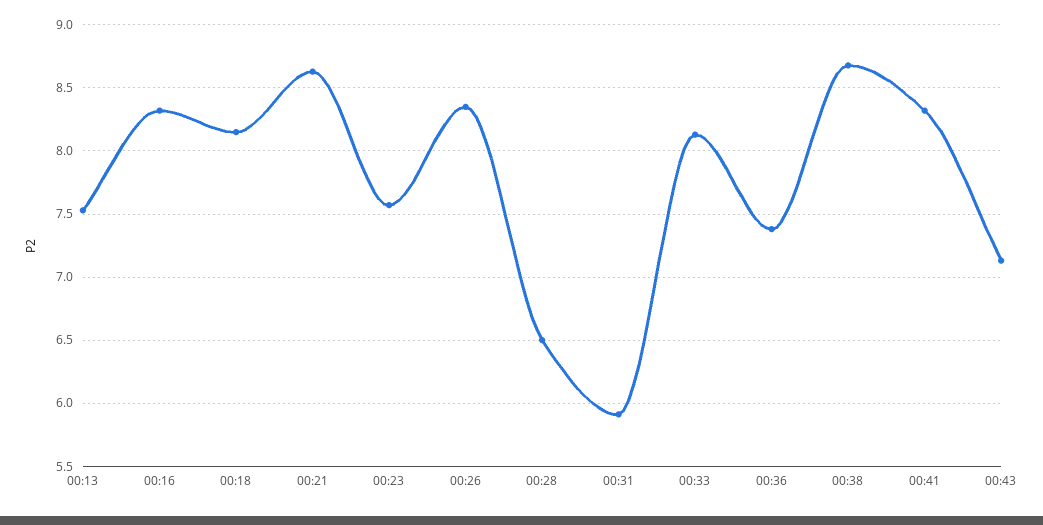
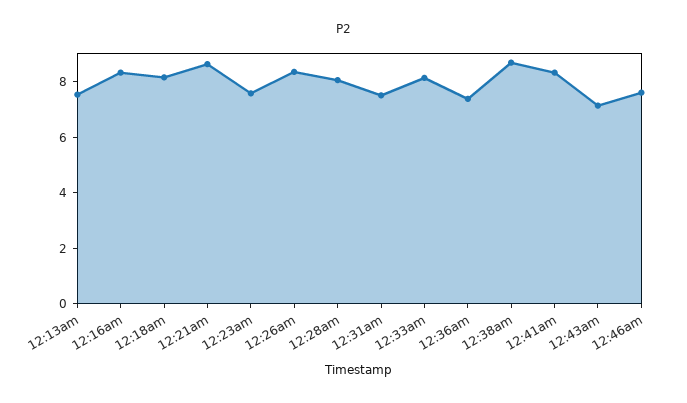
00:28: 6.5 -> 8
00:31: 5.9 -> 7.5
12:46am: none -> 7.5

